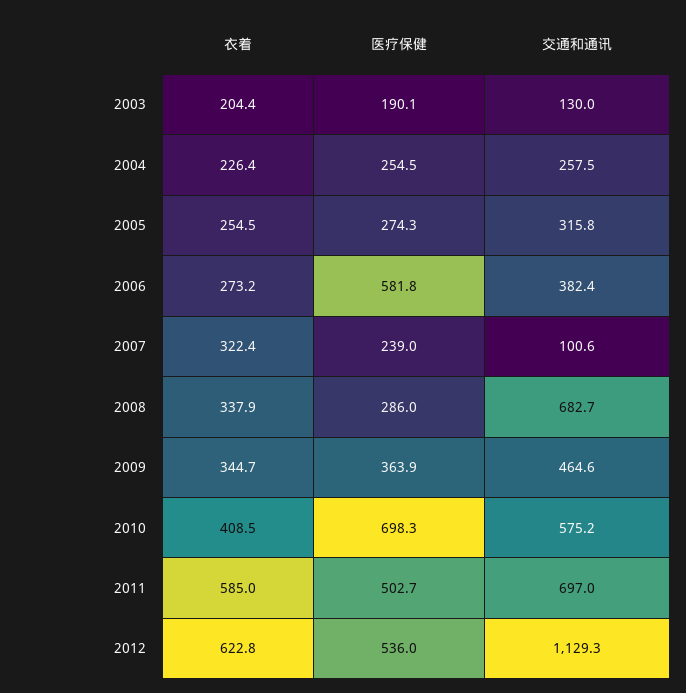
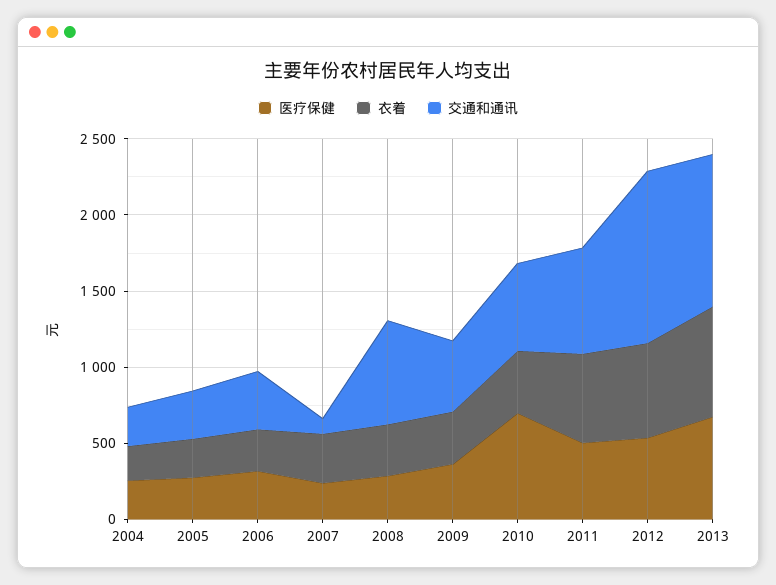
衣着, 2003: 204.4 -> none
医疗保健, 2003: 190.1 -> none
交通和通讯, 2003: 130 -> none
医疗保健, 2006: 581.8 -> 300
医疗保健, 2013: none -> 700
衣着, 2013: none -> 700
交通和通讯, 2013: none -> 1000

